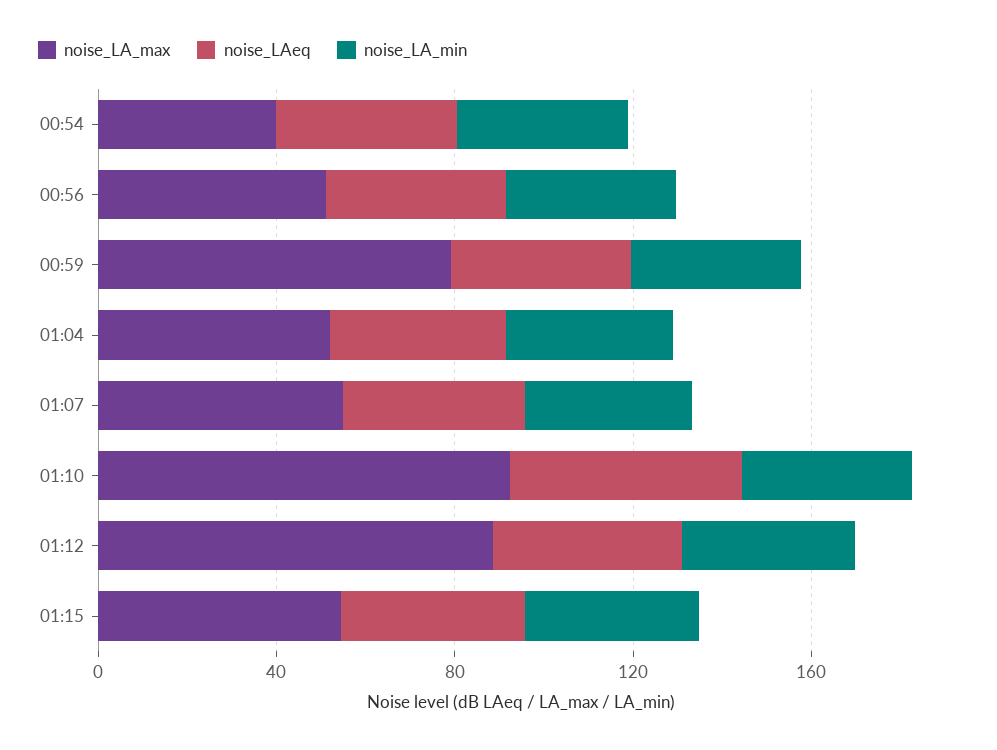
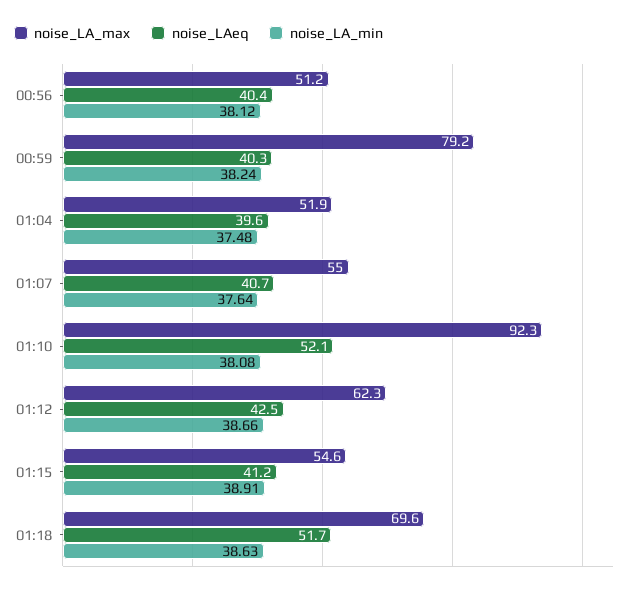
noise_LA_max, 00:54: 40 -> none
noise_LAeq, 00:54: 40 -> none
noise_LA_min, 00:54: 40 -> none
noise_LA_max, 01:12: 90 -> 62.3
noise_LA_max, 01:18: none -> 69.6
noise_LAeq, 01:18: none -> 51.7
noise_LA_min, 01:18: none -> 38.63

